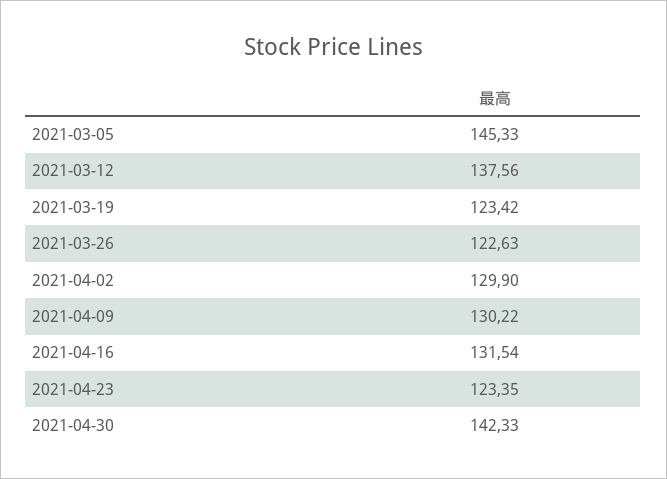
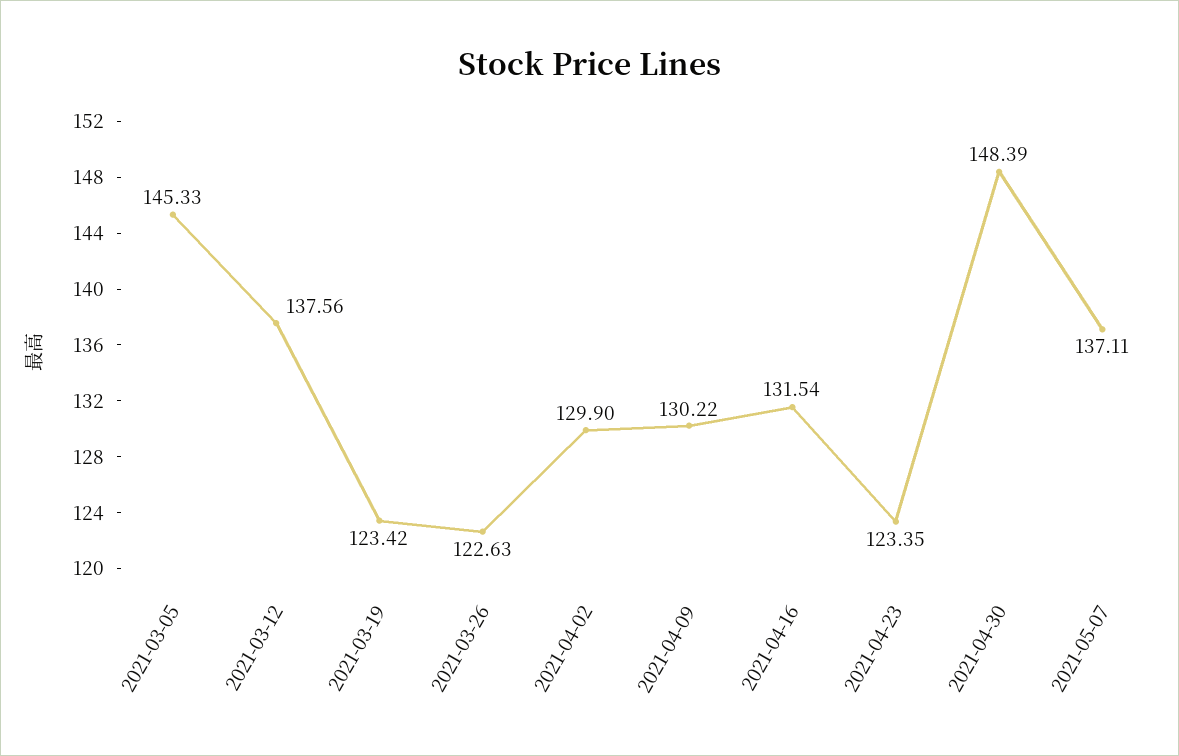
2021-04-30: 142.33 -> 148.39
2021-05-07: none -> 137.11

